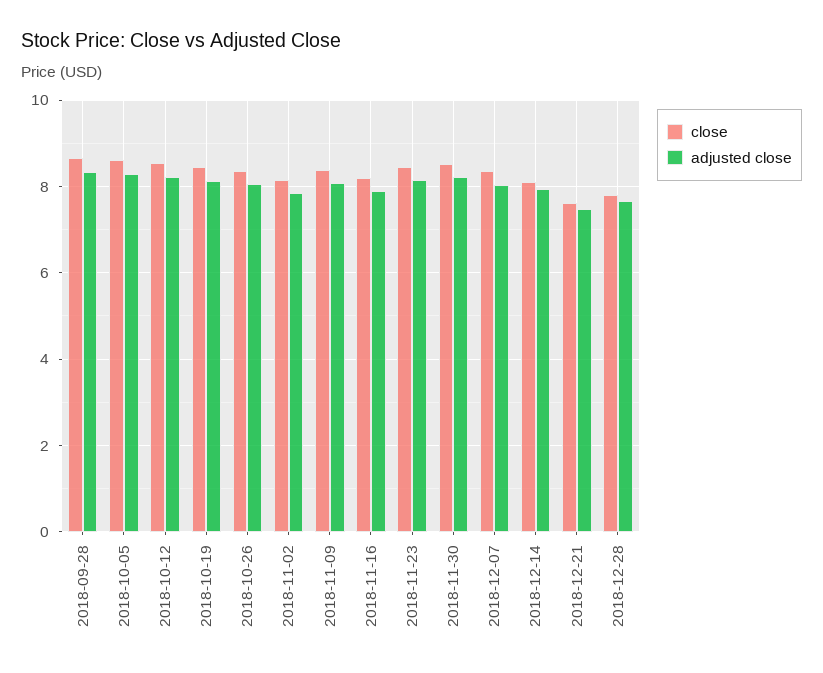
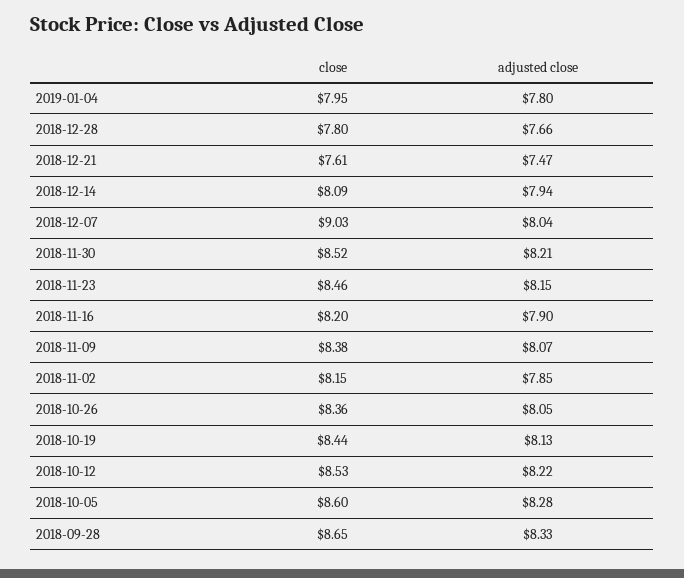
close, 2018-12-07: 8.4 -> 9.03
close, 2019-01-04: none -> 7.95
adjusted close, 2019-01-04: none -> 7.8

